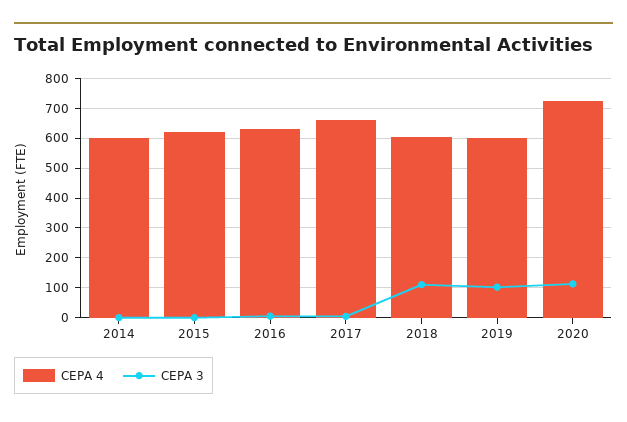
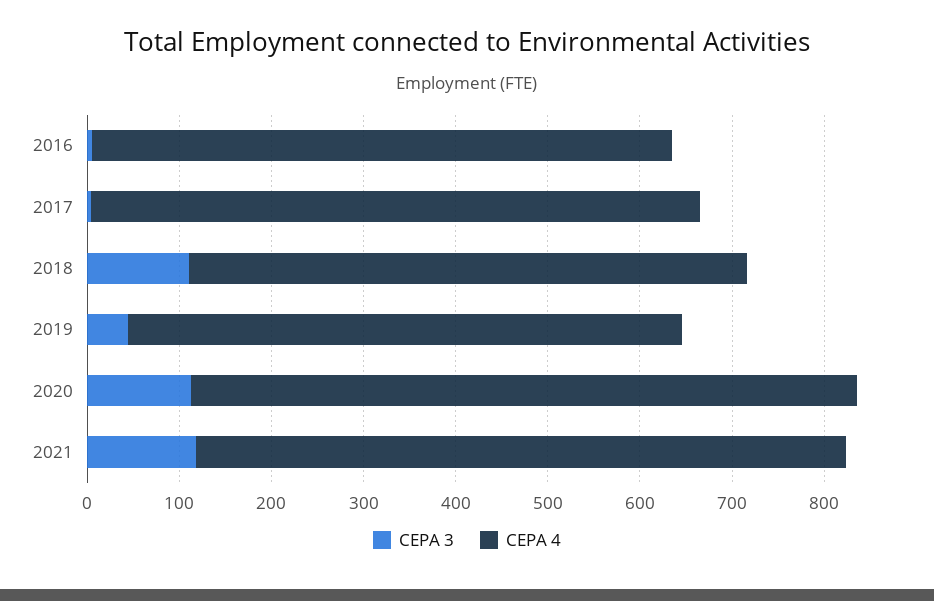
CEPA 4, 2014: 600 -> none
CEPA 3, 2014: 0 -> none
CEPA 4, 2015: 625 -> none
CEPA 3, 2015: 0 -> none
CEPA 3, 2019: 100 -> 40
CEPA 3, 2021: none -> 120
CEPA 4, 2021: none -> 700

